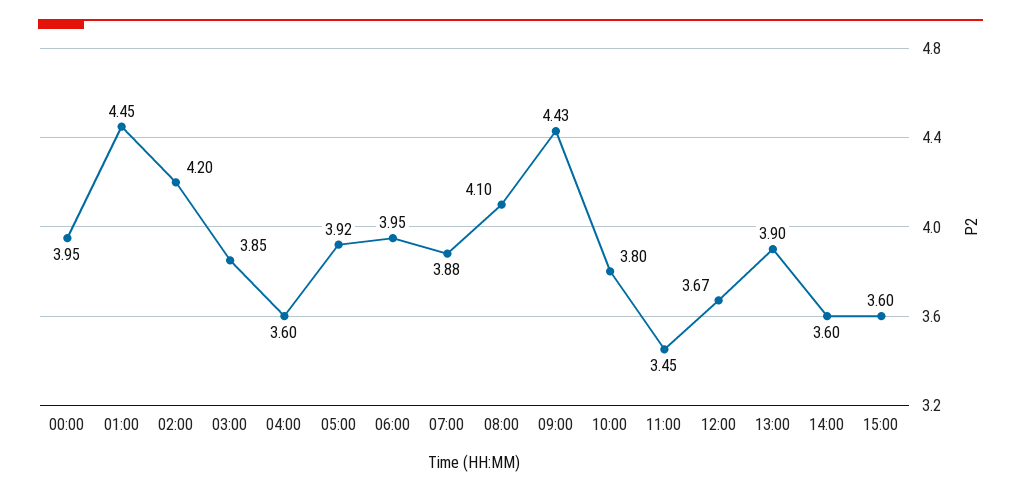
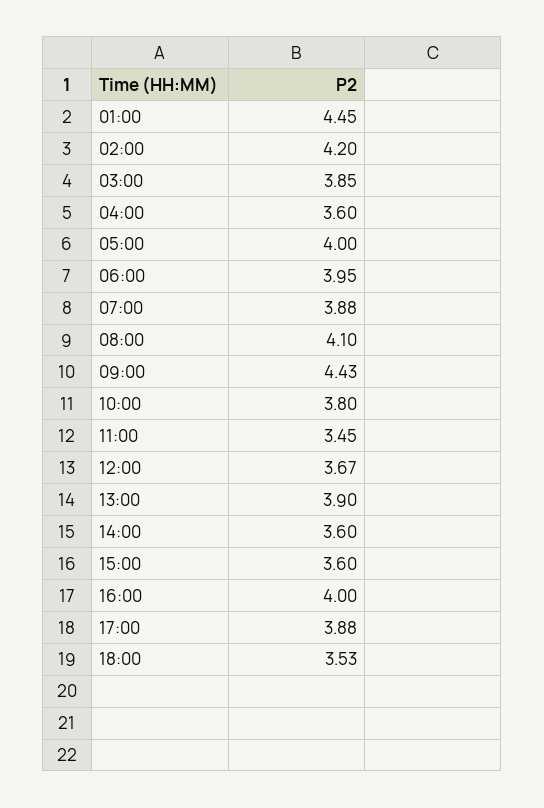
00:00: 3.95 -> none
05:00: 3.92 -> 4
16:00: none -> 4
17:00: none -> 3.88
18:00: none -> 3.53

